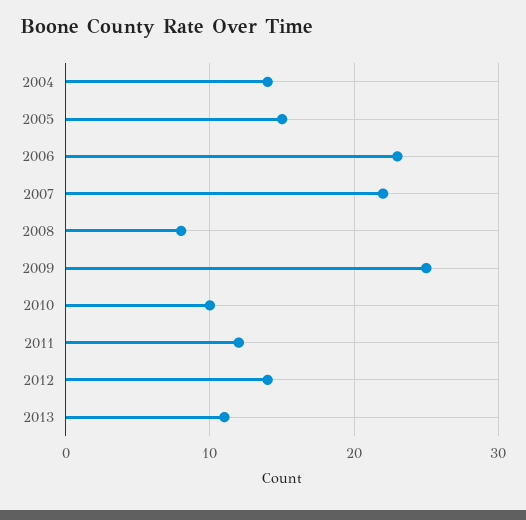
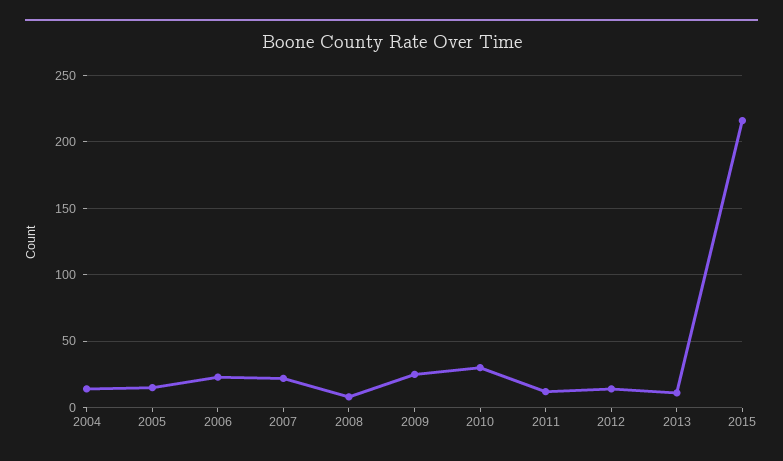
2010: 10 -> 30
2015: none -> 215

